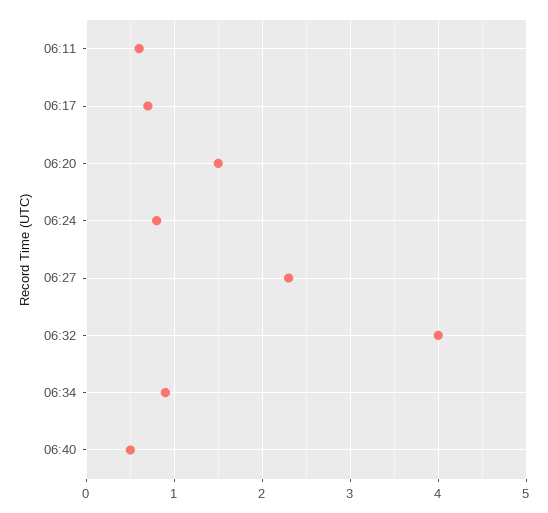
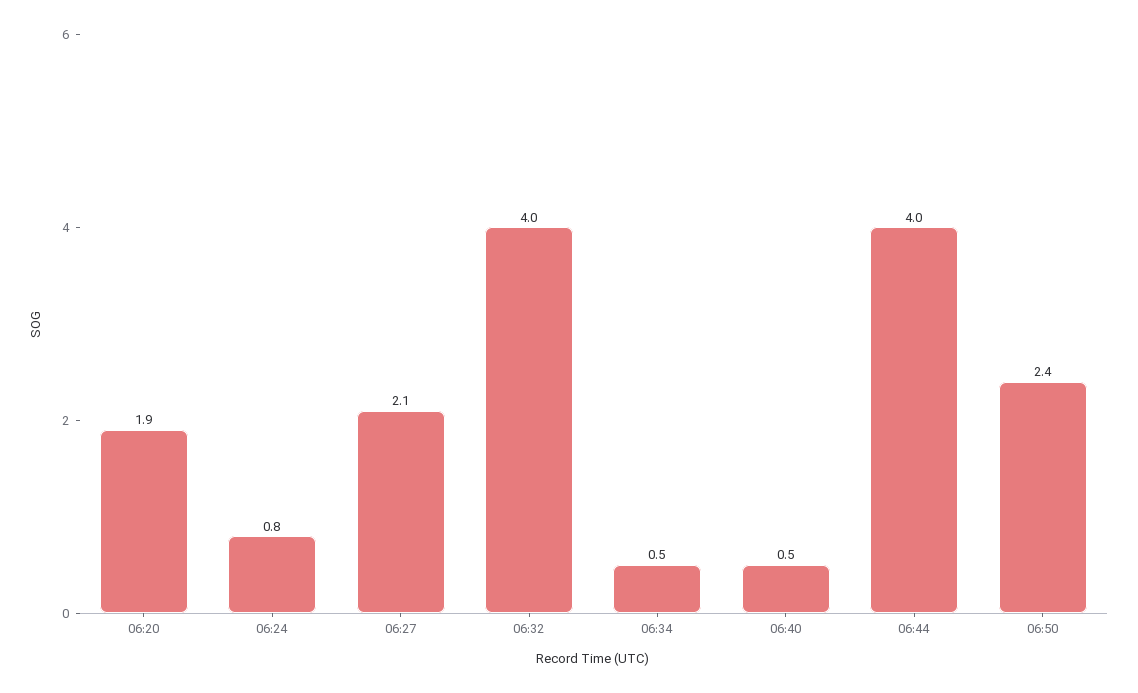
06:11: 0.6 -> none
06:17: 0.7 -> none
06:20: 1.5 -> 1.9
06:27: 2.3 -> 2.1
06:34: 0.9 -> 0.5
06:44: none -> 4
06:50: none -> 2.4

